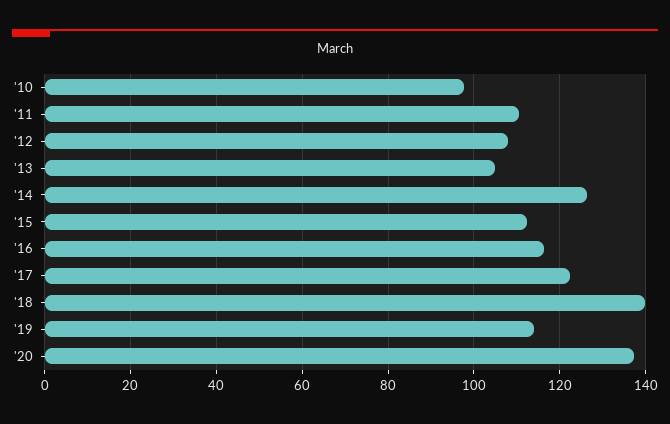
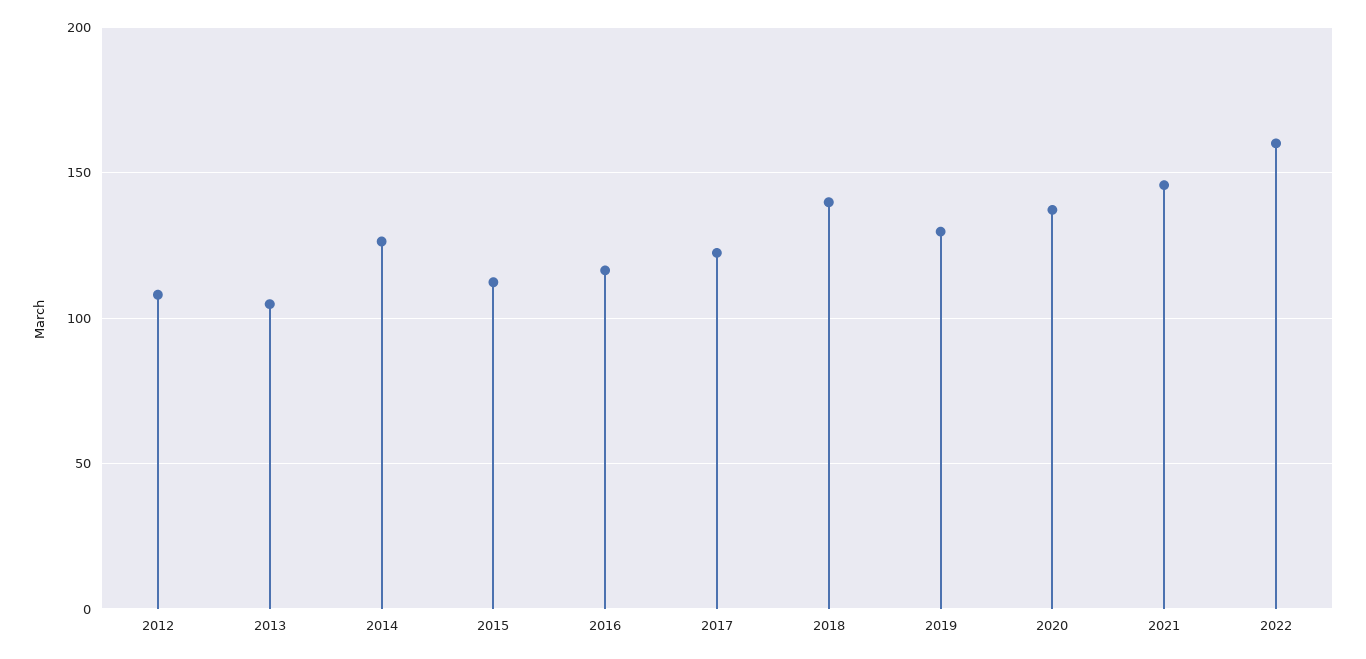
'10: 98 -> none
'11: 110 -> none
'19: 114 -> 130
2021: none -> 145
2022: none -> 160

